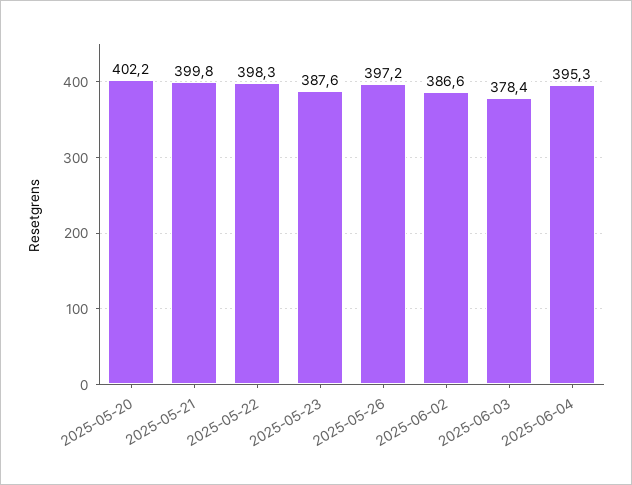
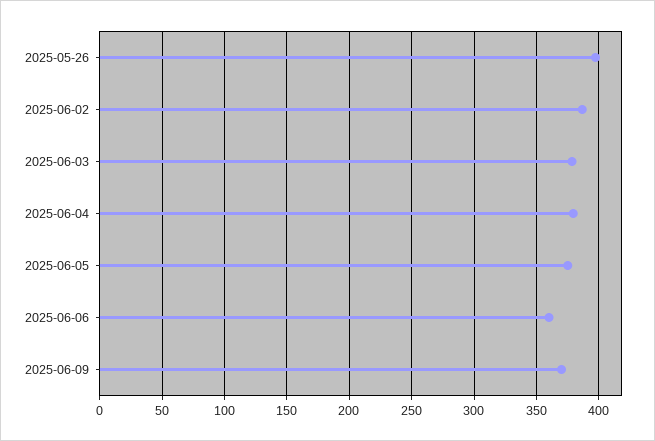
2025-05-20: 402.2 -> none
2025-05-21: 399.8 -> none
2025-05-22: 398.3 -> none
2025-05-23: 387.6 -> none
2025-06-04: 395.3 -> 380
2025-06-05: none -> 375
2025-06-06: none -> 360
2025-06-09: none -> 370

